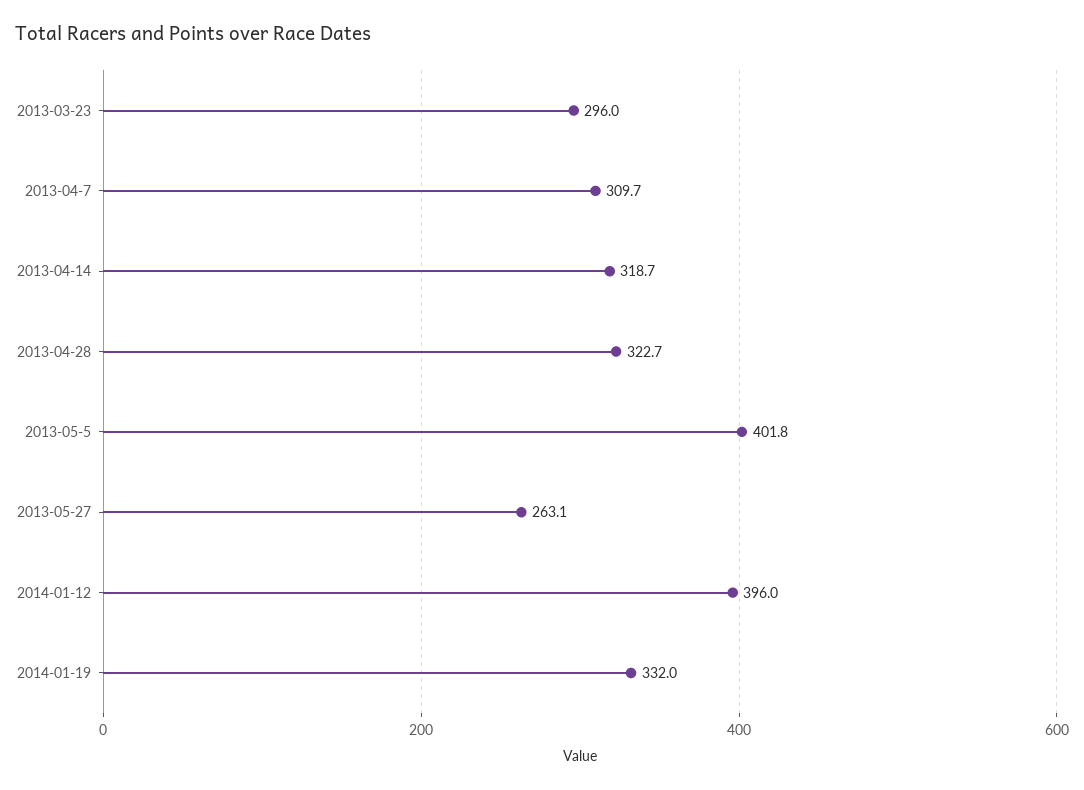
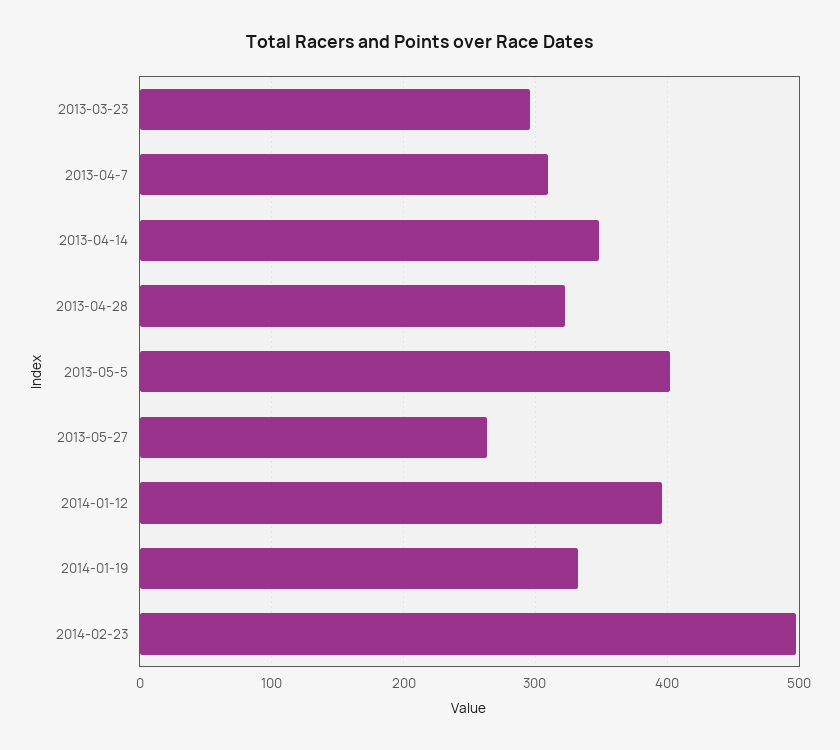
2013-04-14: 318.7 -> 350
2014-02-23: none -> 500

